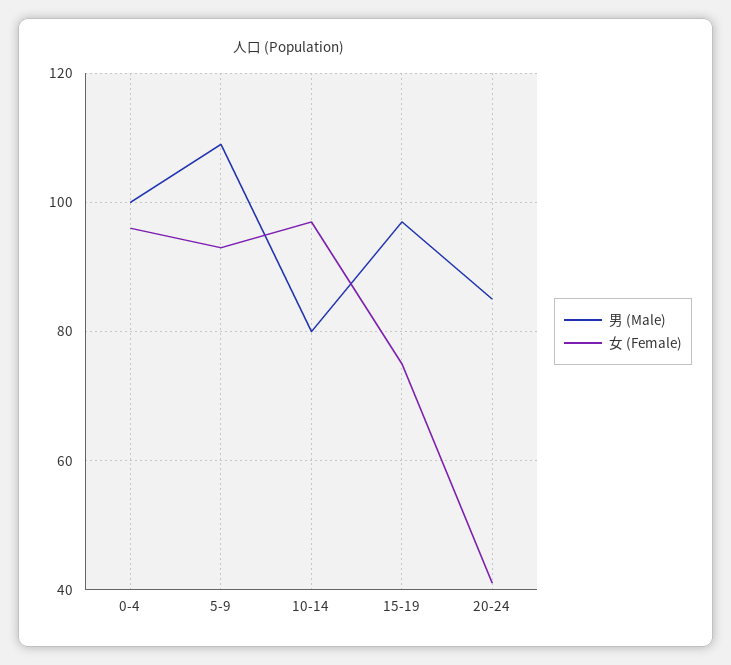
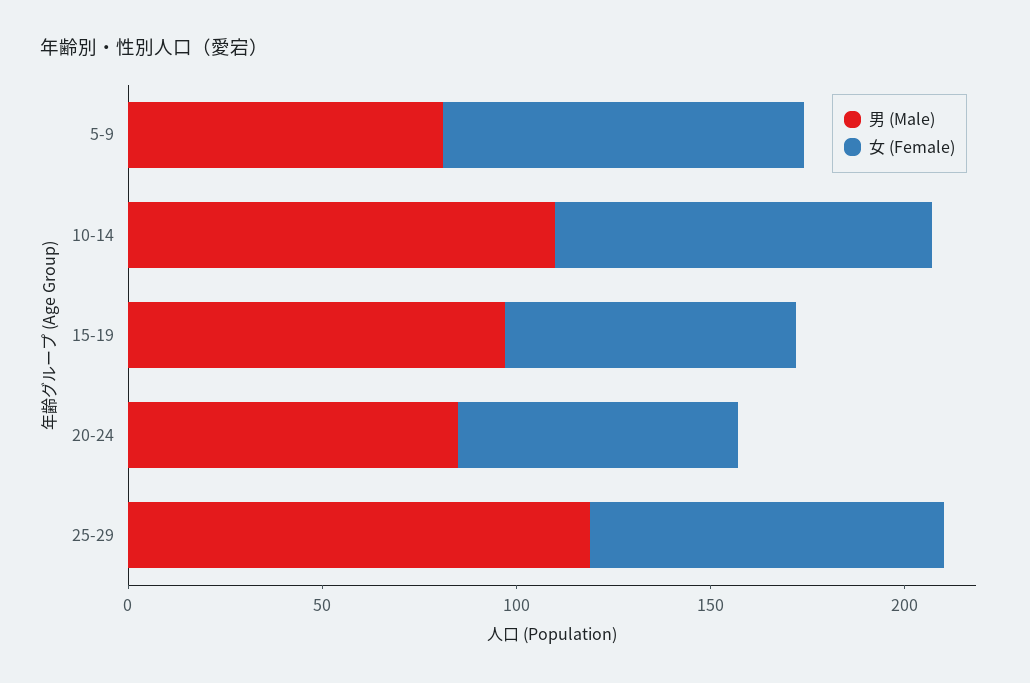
男 (Male), 0-4: 100 -> none
女 (Female), 0-4: 95 -> none
男 (Male), 5-9: 110 -> 80
男 (Male), 10-14: 80 -> 110
女 (Female), 20-24: 40 -> 70
男 (Male), 25-29: none -> 120
女 (Female), 25-29: none -> 90

